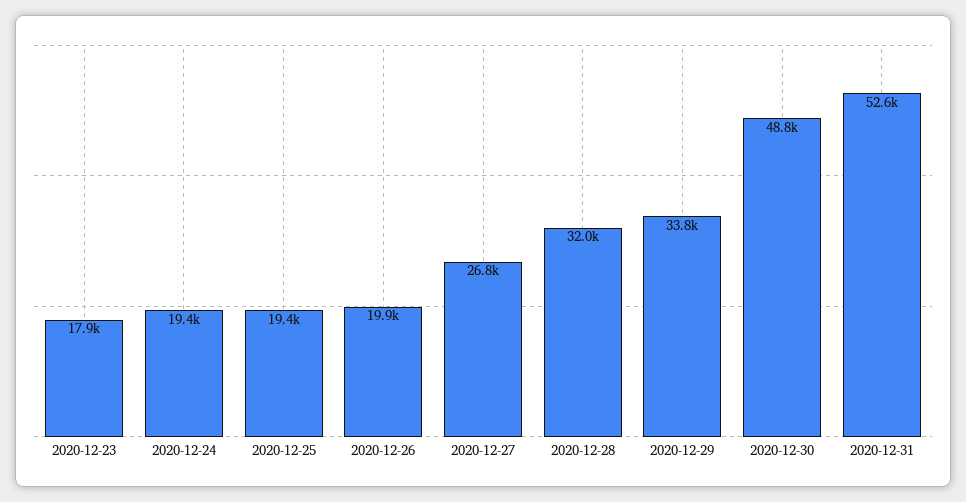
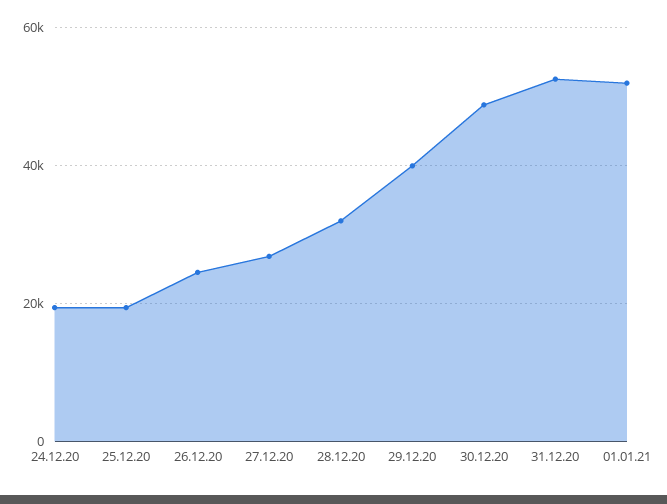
2020-12-23: 17900 -> none
2020-12-26: 19900 -> 24000
2020-12-29: 33800 -> 40000
01.01.21: none -> 52000

